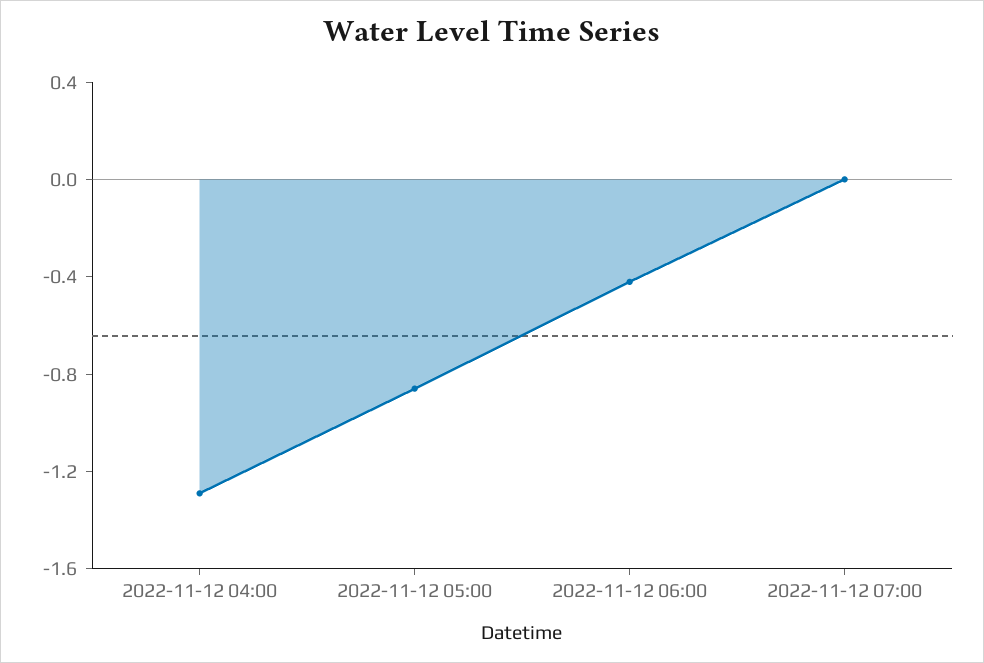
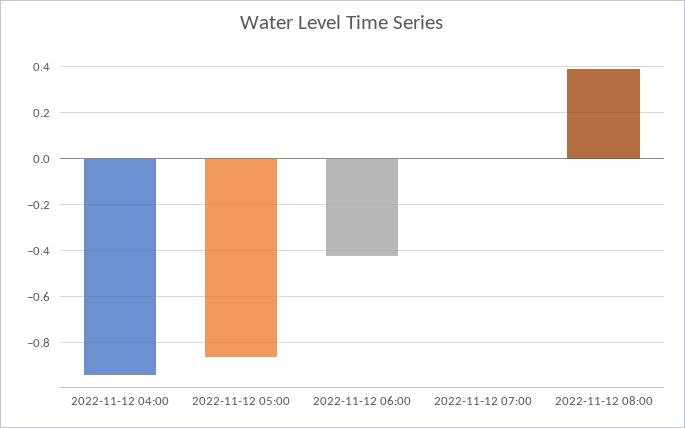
2022-11-12 04:00: -1.3 -> -0.95
2022-11-12 08:00: none -> 0.4

